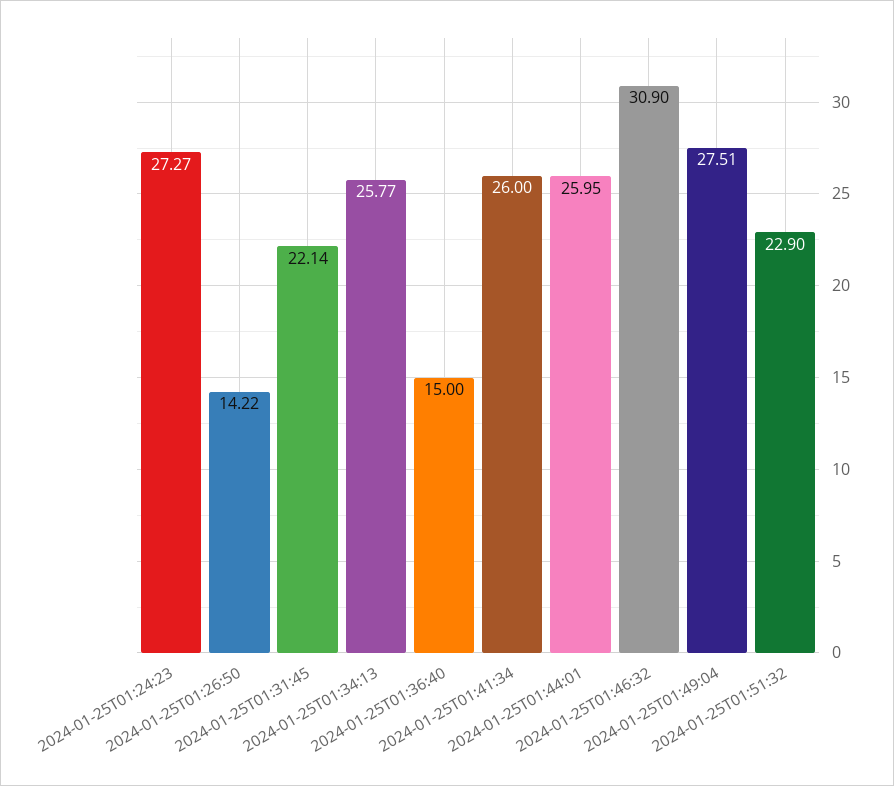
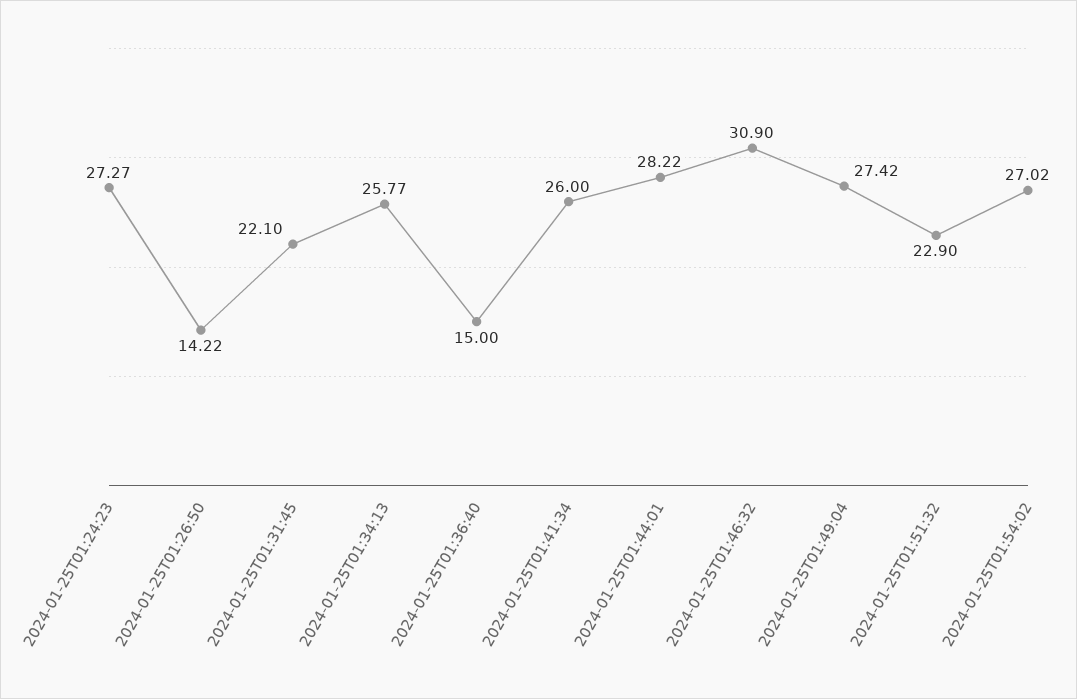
2024-01-25T01:31:45: 22.14 -> 22.1
2024-01-25T01:44:01: 25.95 -> 28.22
2024-01-25T01:49:04: 27.51 -> 27.42
2024-01-25T01:54:02: none -> 27.02

